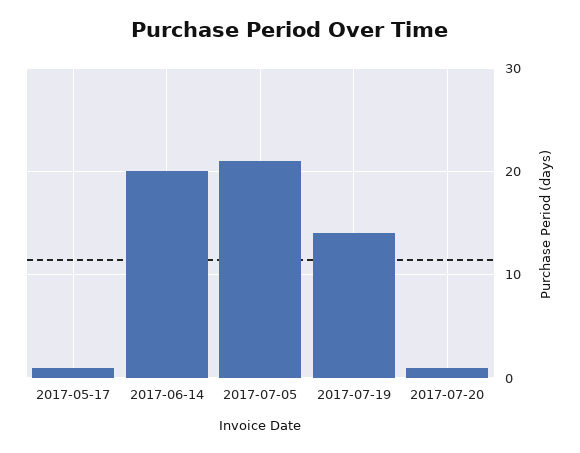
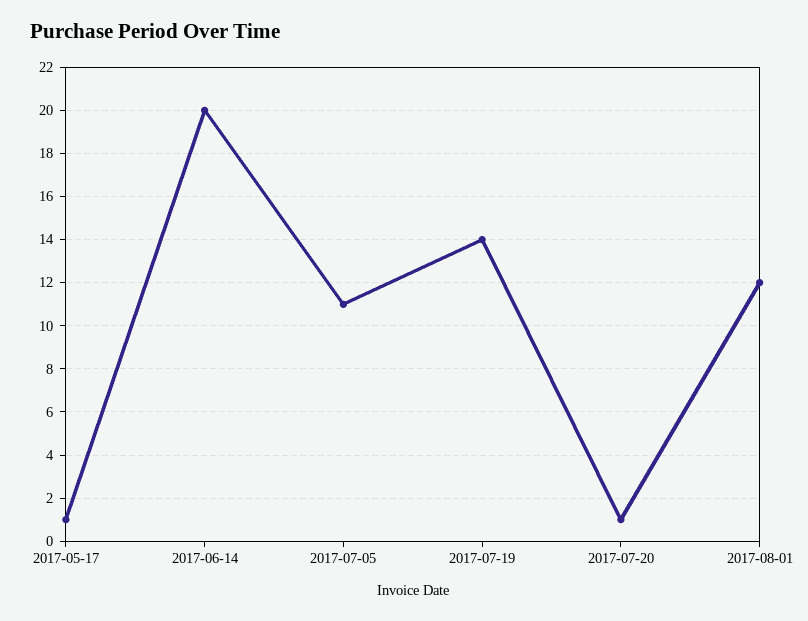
2017-07-05: 21 -> 11
2017-08-01: none -> 12

